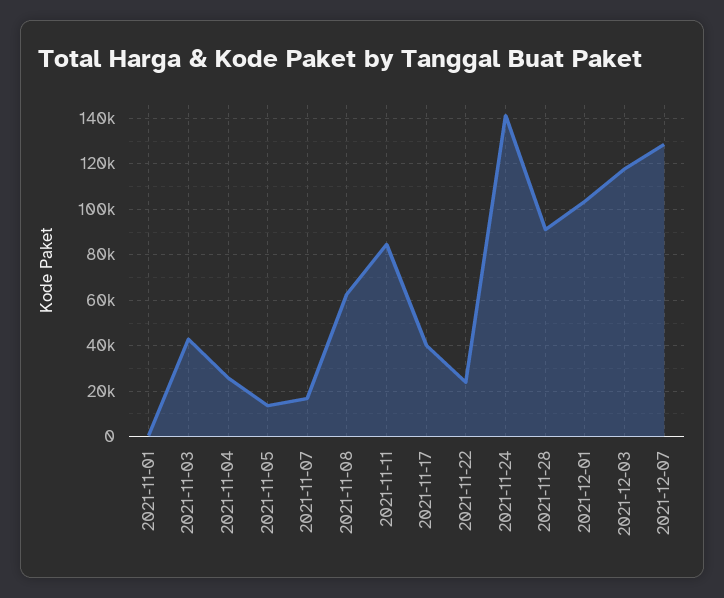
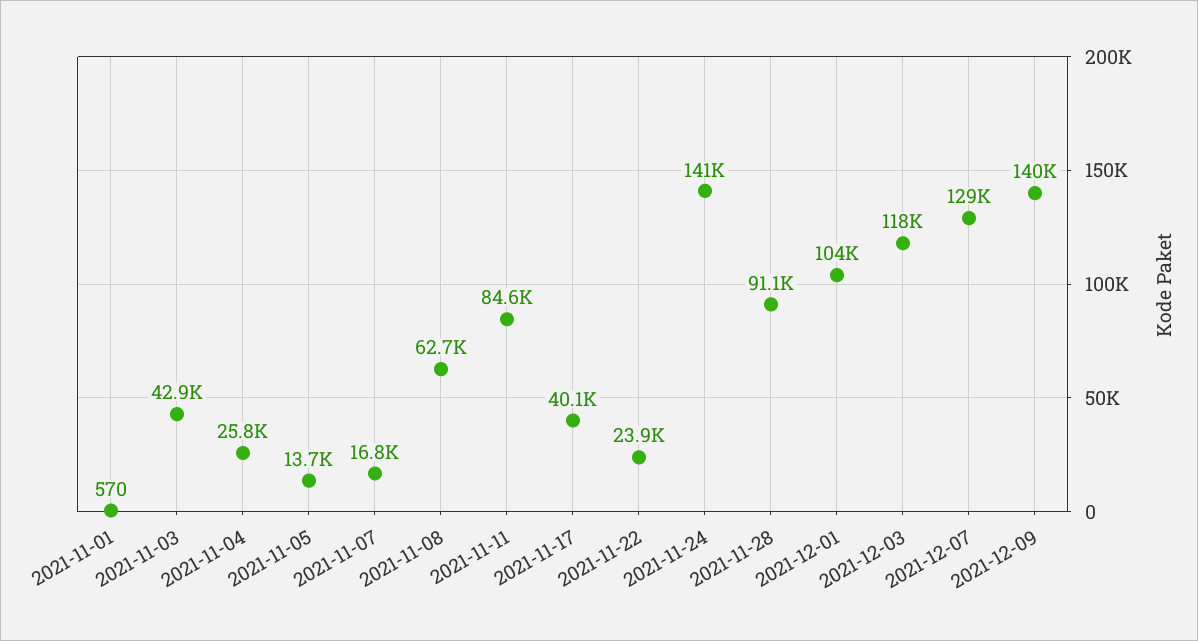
2021-12-09: none -> 140000

